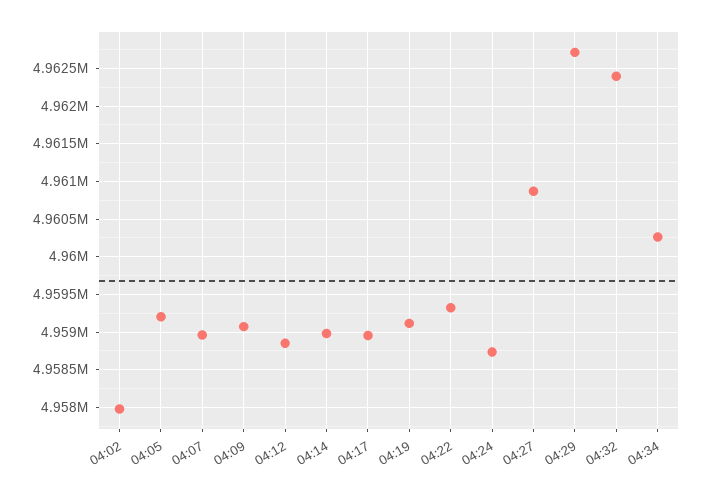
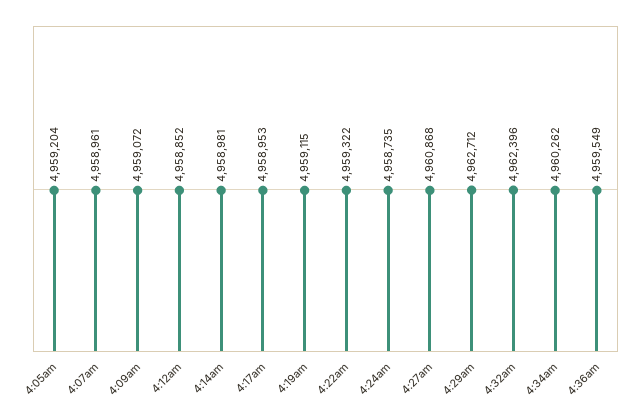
04:02: 4958000 -> none
4:36am: none -> 4959549

